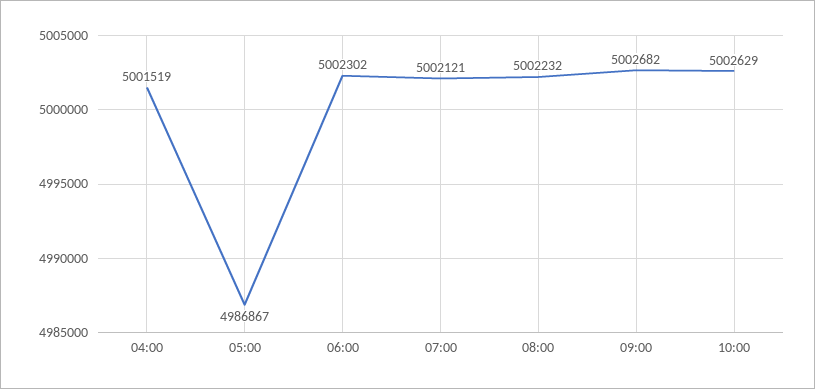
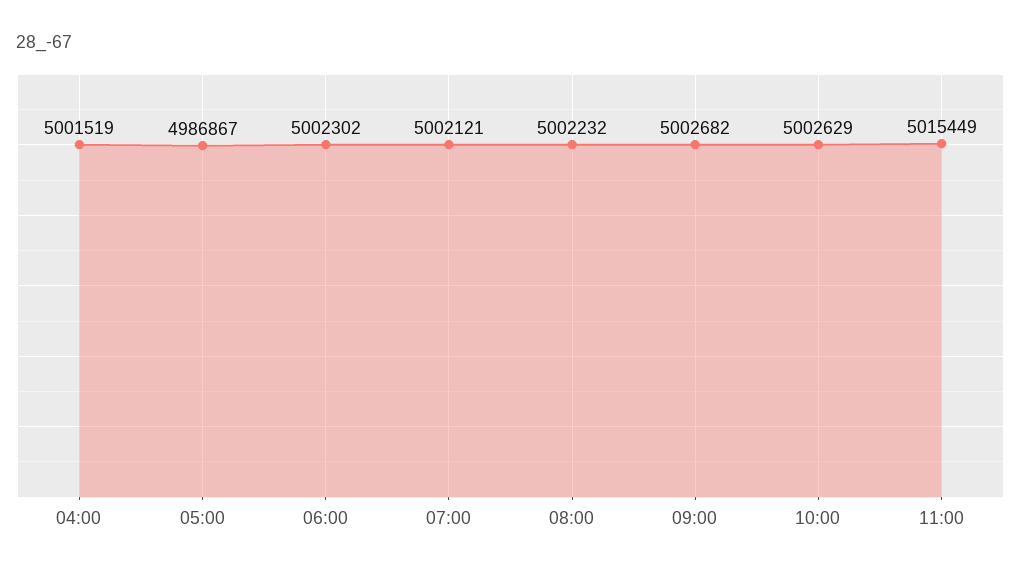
11:00: none -> 5015449

